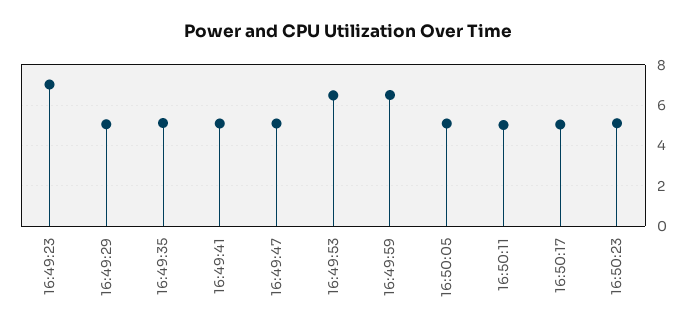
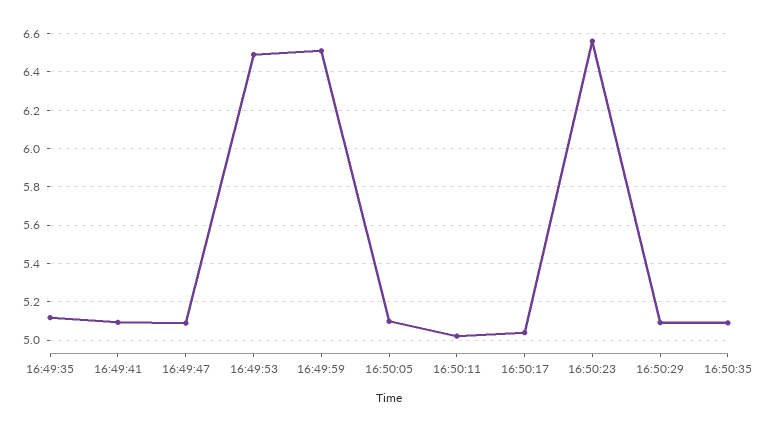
16:49:23: 7 -> none
16:49:29: 5 -> none
16:50:23: 5 -> 6.55
16:50:29: none -> 5.1
16:50:35: none -> 5.1

